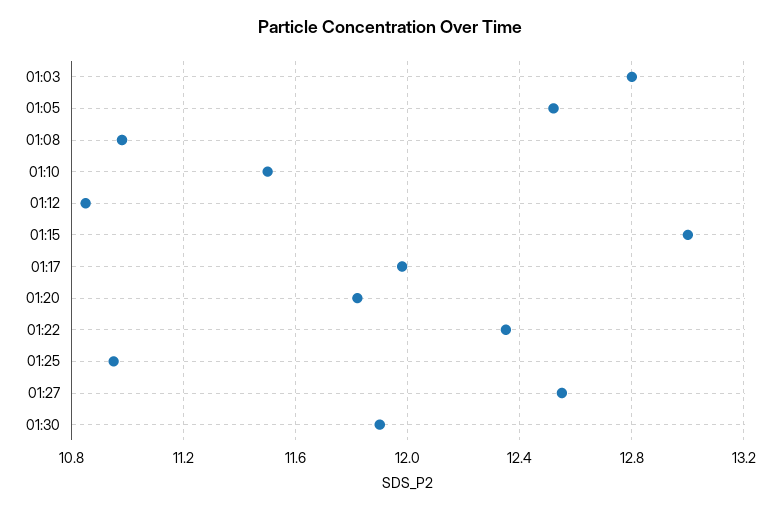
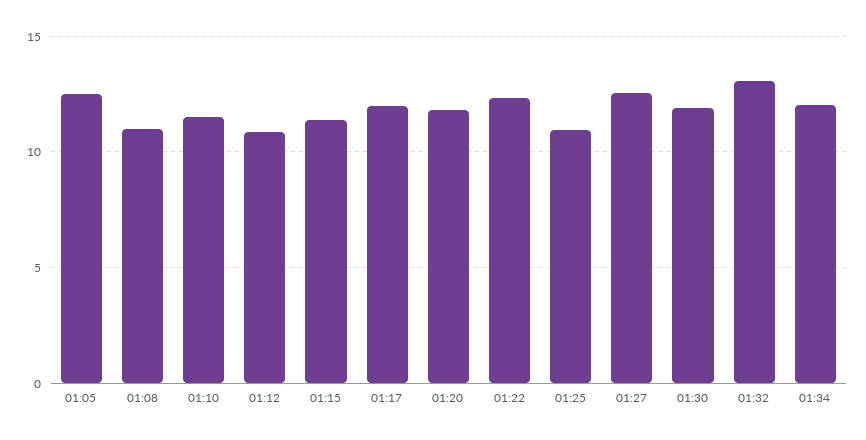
01:03: 12.8 -> none
01:15: 13 -> 11.5
01:32: none -> 13
01:34: none -> 12

